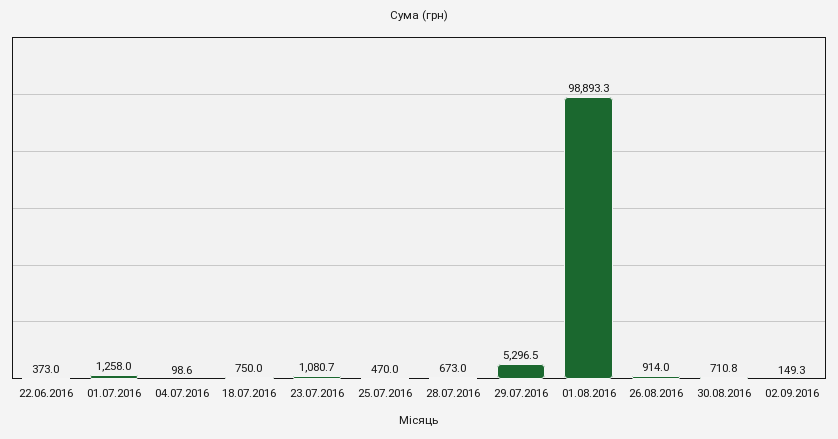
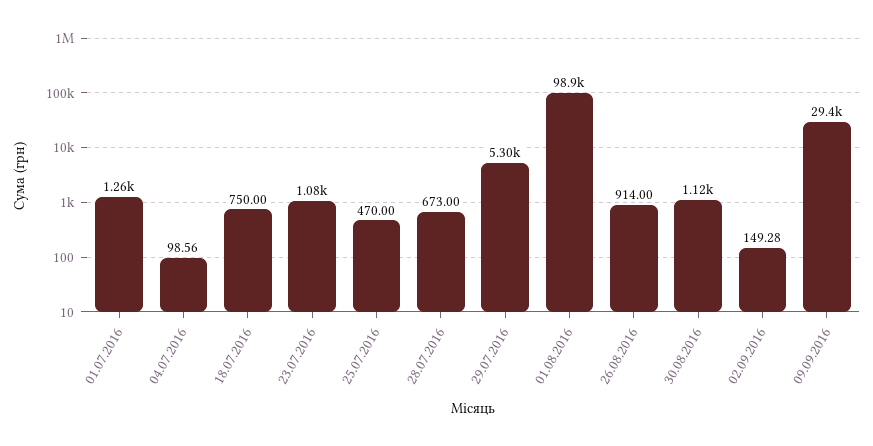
22.06.2016: 373 -> none
30.08.2016: 710.8 -> 1120
09.09.2016: none -> 29400

